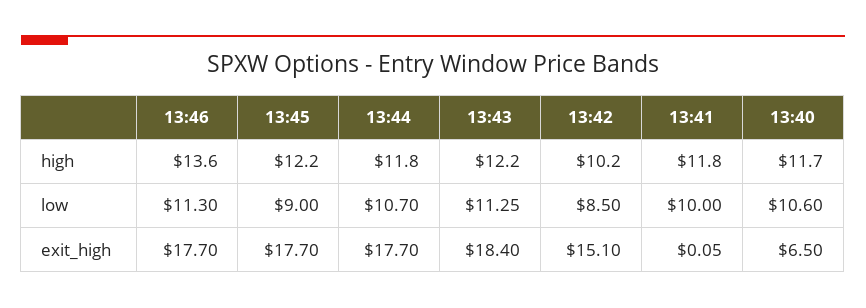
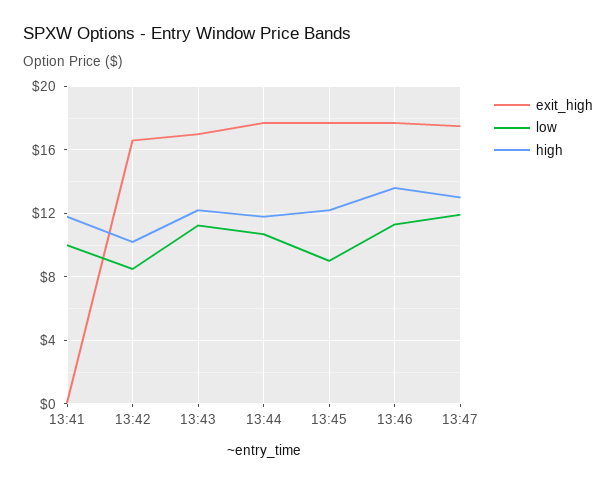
high, 13:40: 11.7 -> none
low, 13:40: 10.6 -> none
exit_high, 13:43: 18.4 -> 17
exit_high, 13:42: 15.1 -> 16.5
exit_high, 13:40: 6.5 -> none
exit_high, 13:47: none -> 17.5
low, 13:47: none -> 12
high, 13:47: none -> 13

